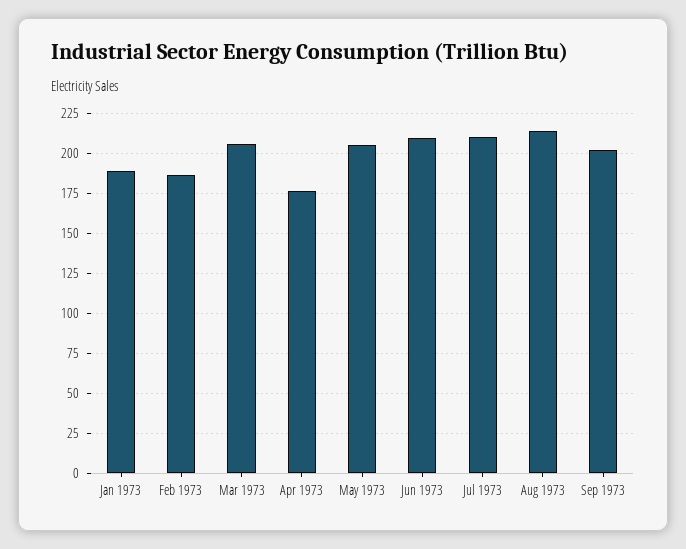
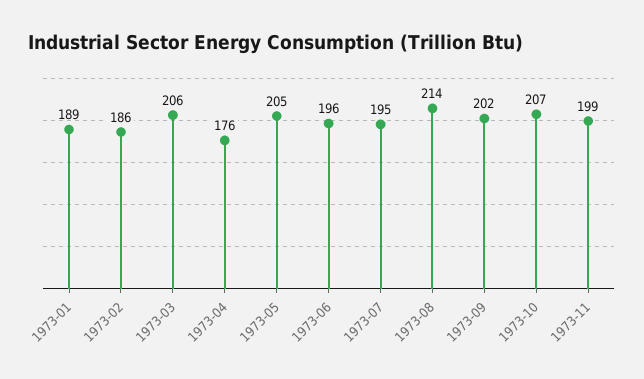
Jun 1973: 210 -> 196
Jul 1973: 210 -> 195
1973-10: none -> 207
1973-11: none -> 199

